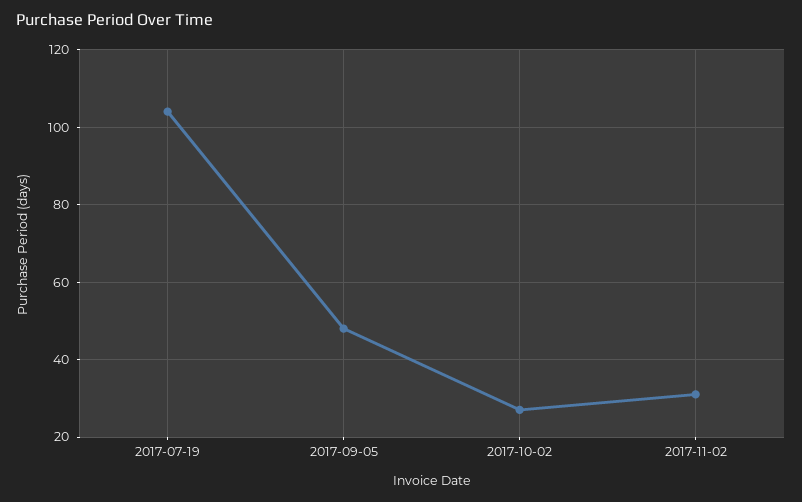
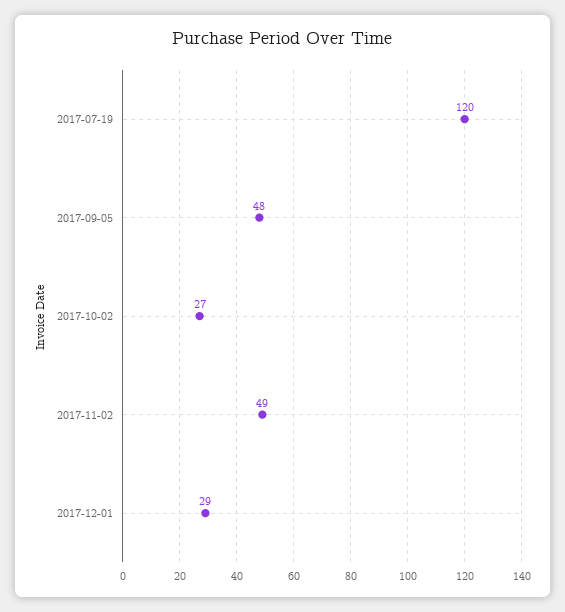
2017-07-19: 105 -> 120
2017-11-02: 30 -> 49
2017-12-01: none -> 29

